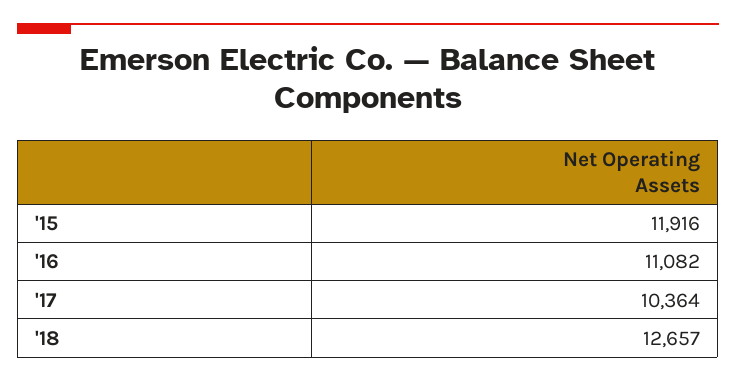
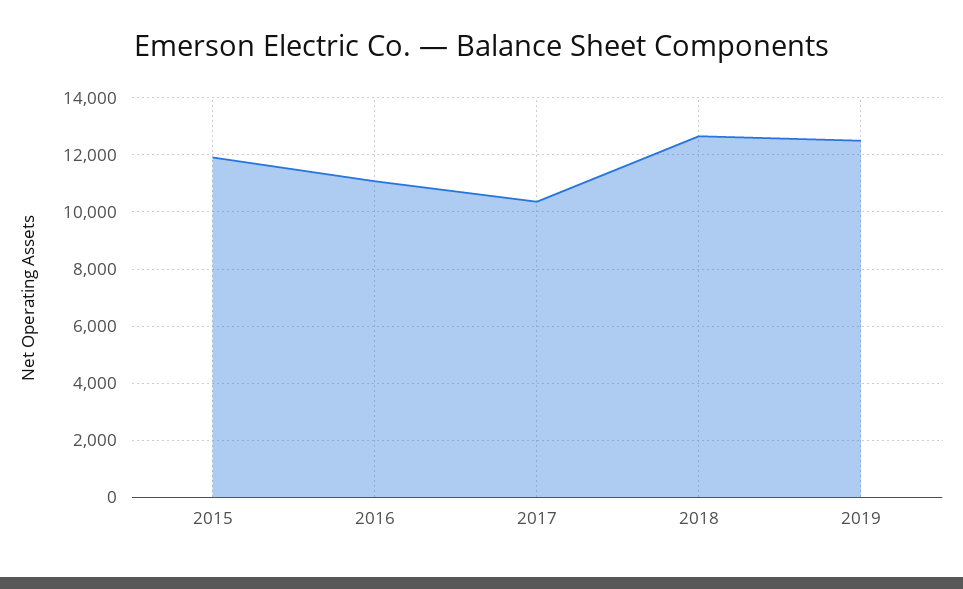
2019: none -> 12500

